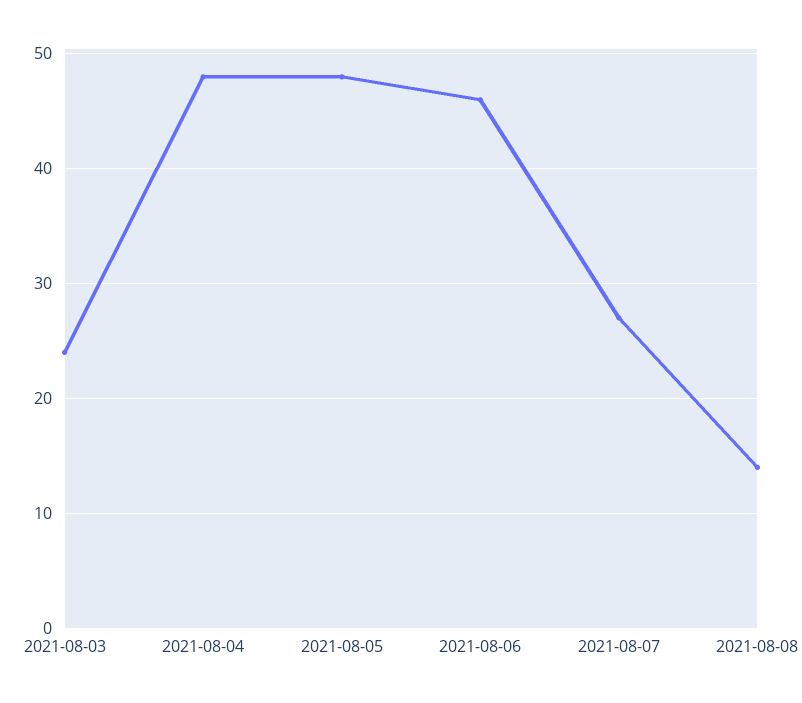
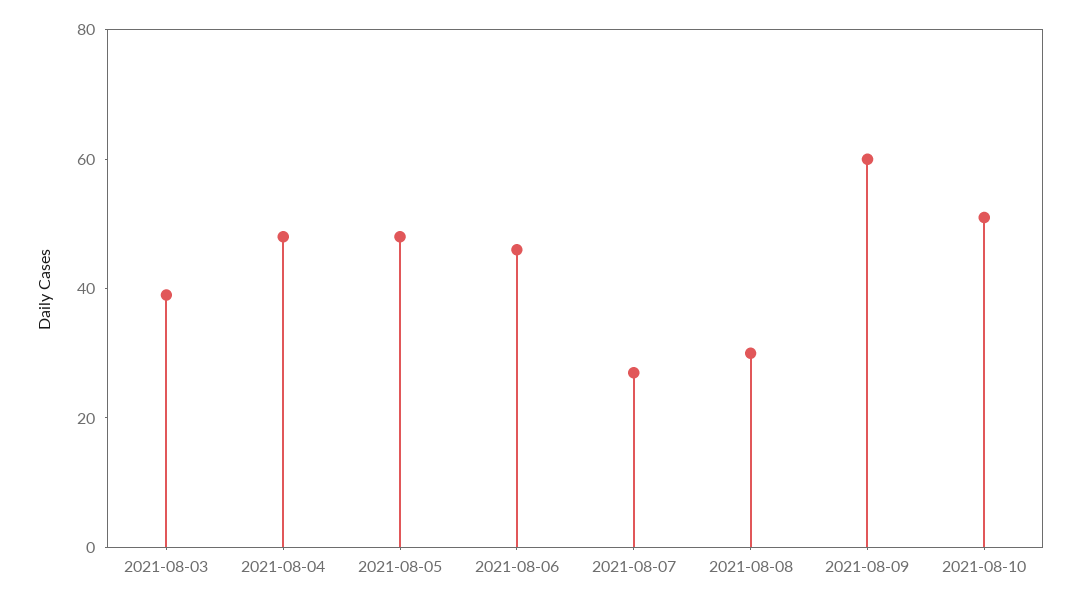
2021-08-03: 24 -> 40
2021-08-08: 14 -> 30
2021-08-09: none -> 60
2021-08-10: none -> 50

